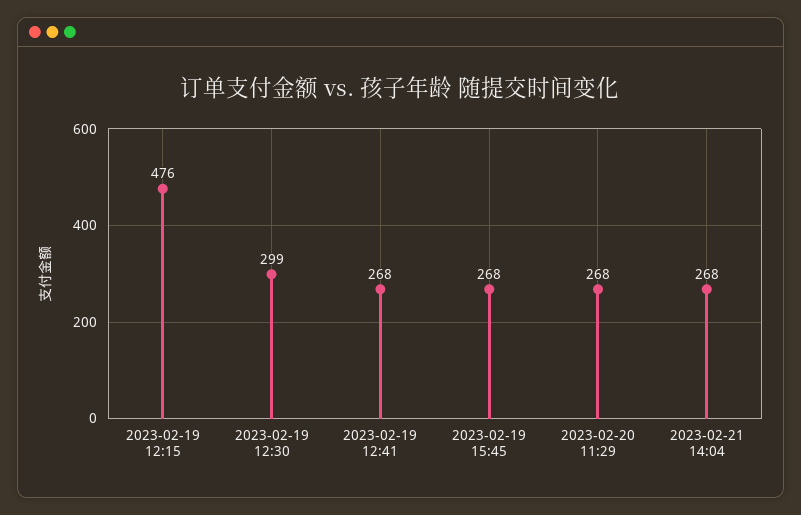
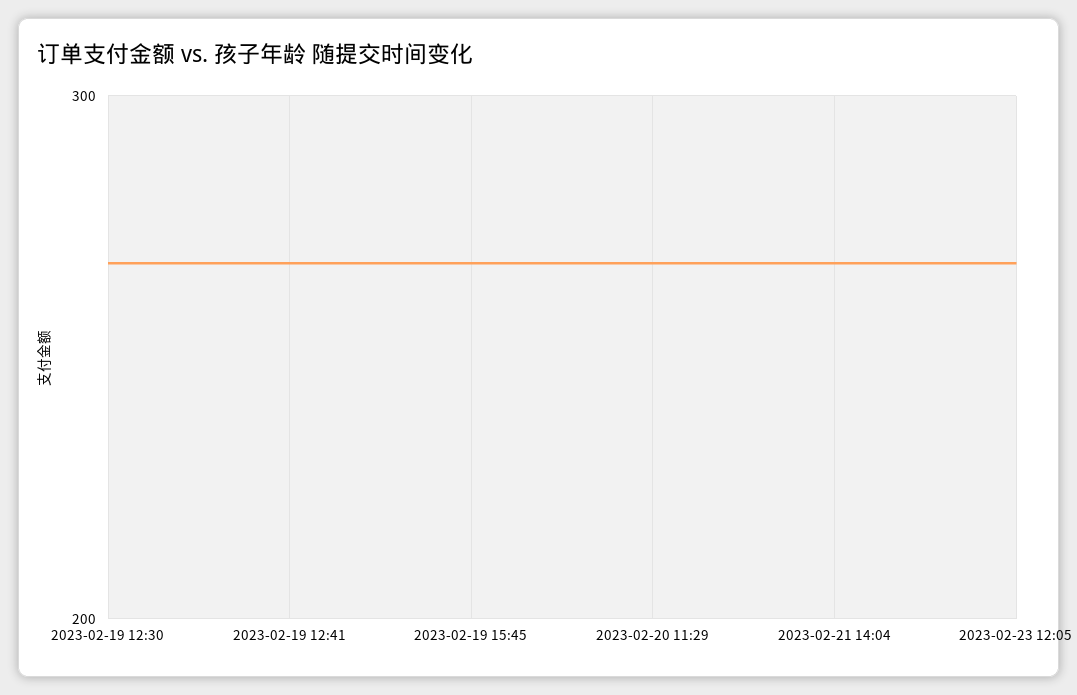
2023-02-19 12:15: 476 -> none
2023-02-19 12:30: 299 -> 270
2023-02-23 12:05: none -> 270

